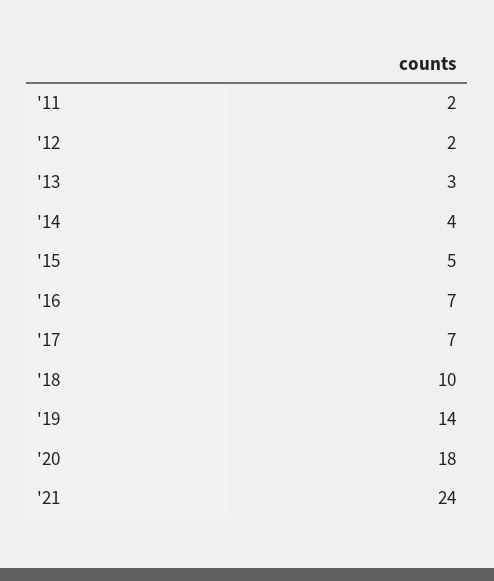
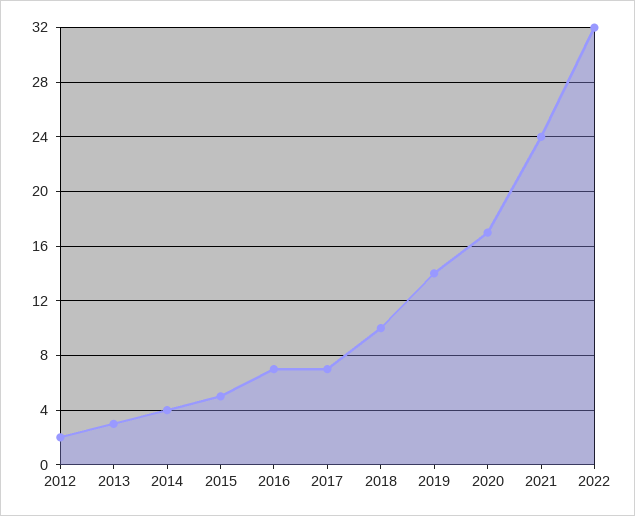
'11: 2 -> none
'20: 18 -> 17
2022: none -> 32

